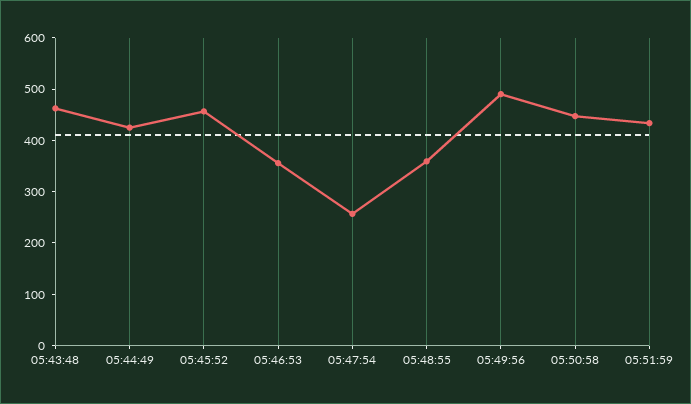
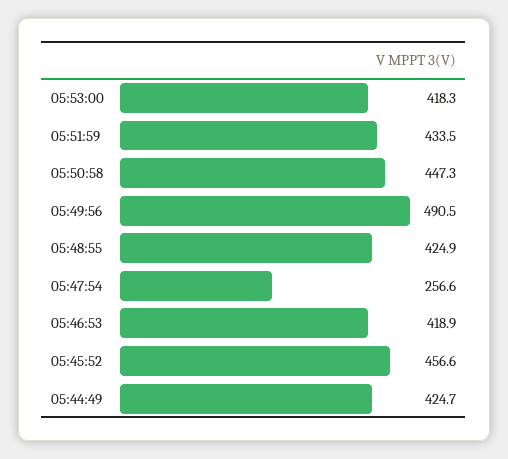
05:43:48: 460 -> none
05:46:53: 360 -> 418.9
05:48:55: 360 -> 424.9
05:53:00: none -> 418.3

